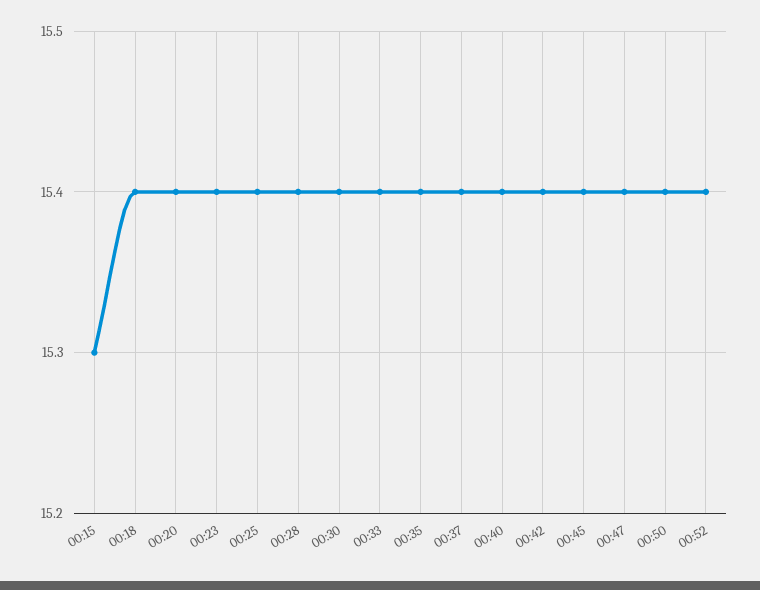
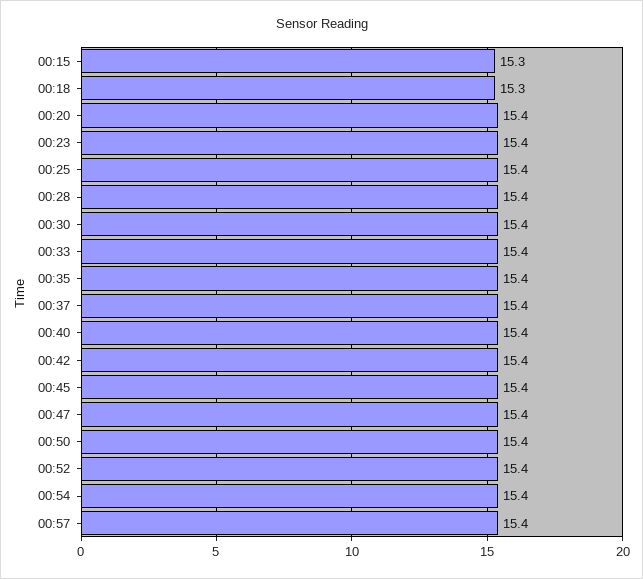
00:18: 15.4 -> 15.3
00:54: none -> 15.4
00:57: none -> 15.4

